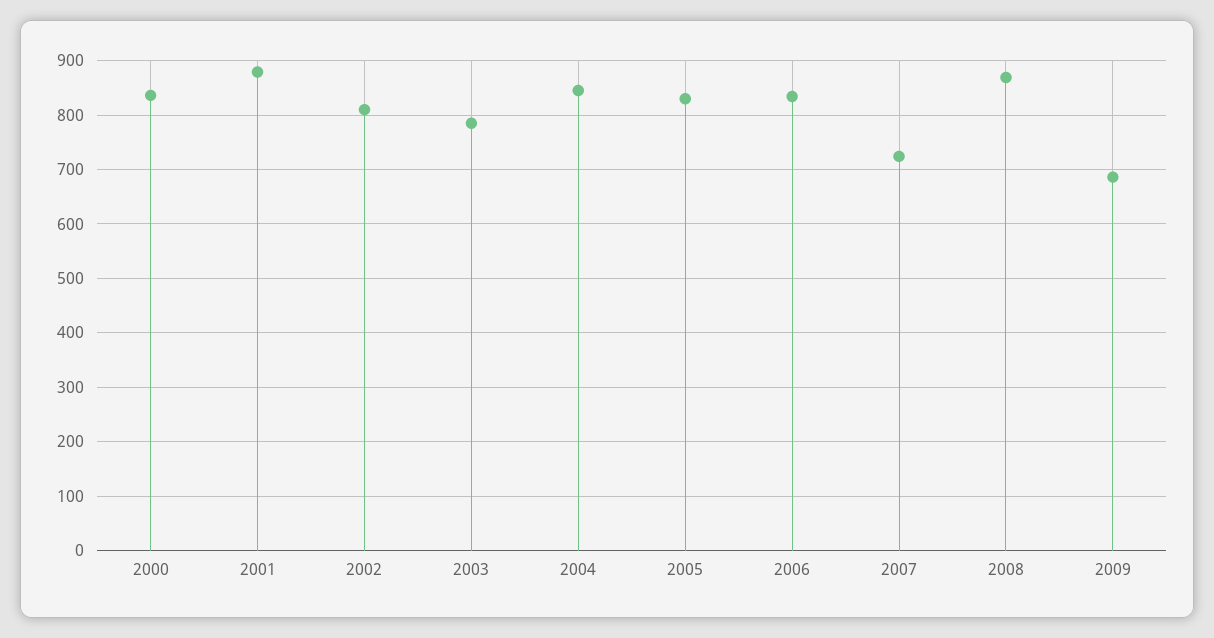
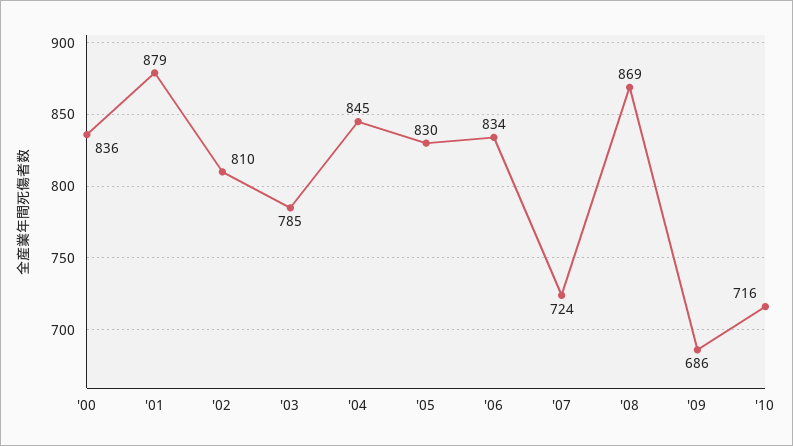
'10: none -> 716

